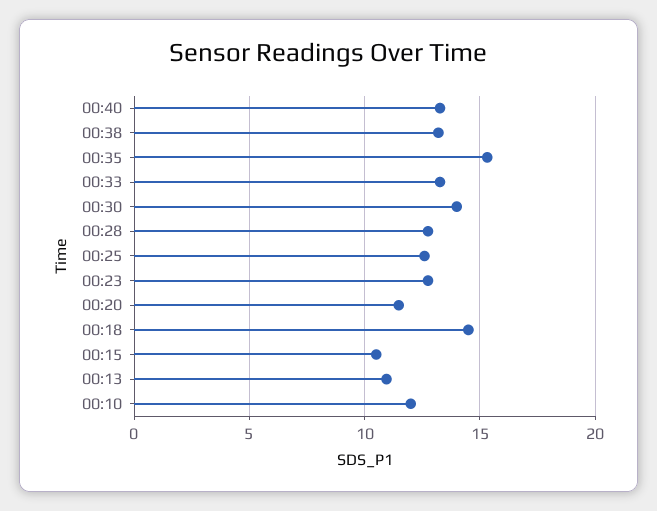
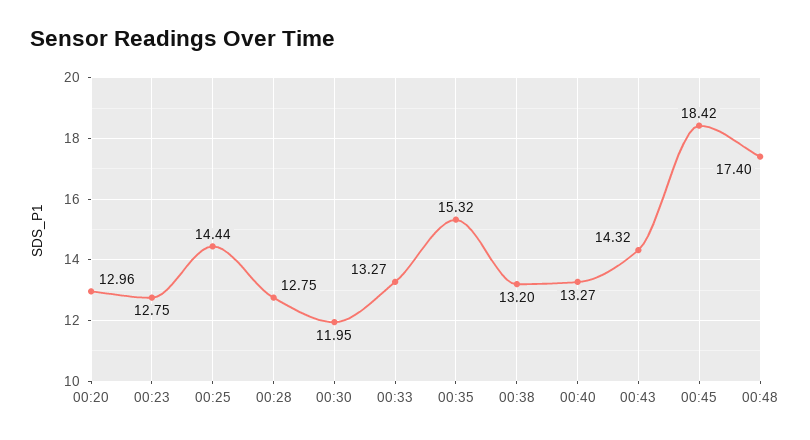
00:30: 14 -> 11.95
00:25: 12.5 -> 14.44
00:20: 11.5 -> 12.96
00:18: 14.5 -> none
00:15: 10.5 -> none
00:13: 11 -> none
00:10: 12 -> none
00:43: none -> 14.32
00:45: none -> 18.42
00:48: none -> 17.4

